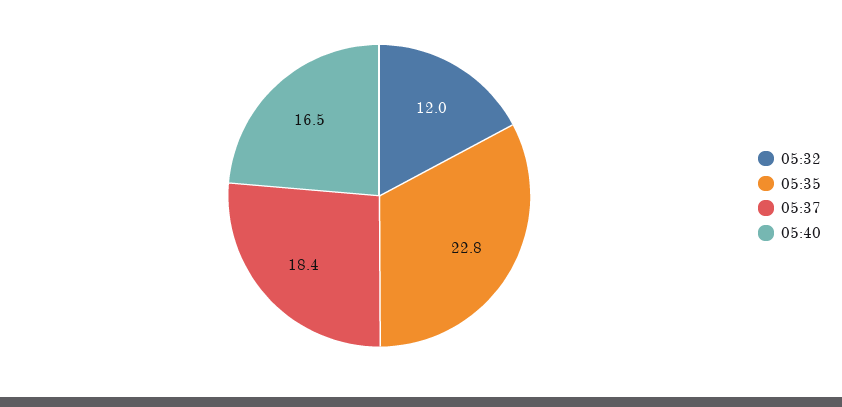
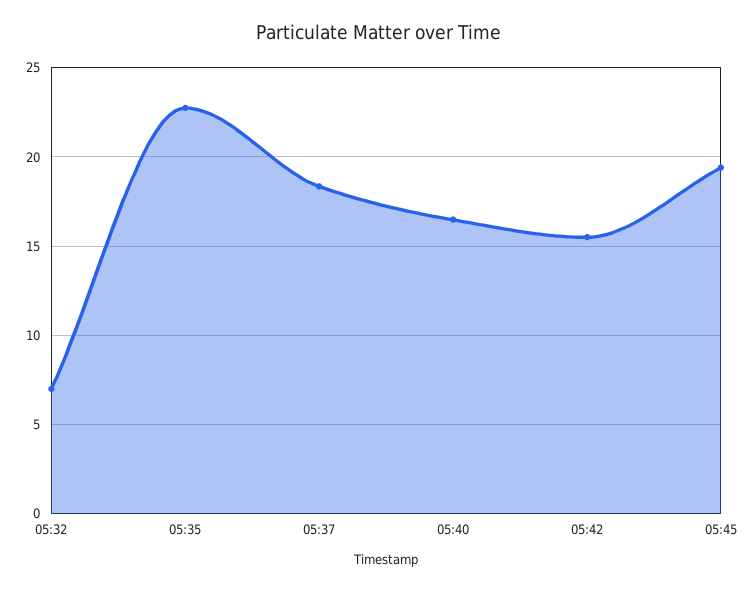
05:32: 12 -> 7
05:42: none -> 15.5
05:45: none -> 19.5

